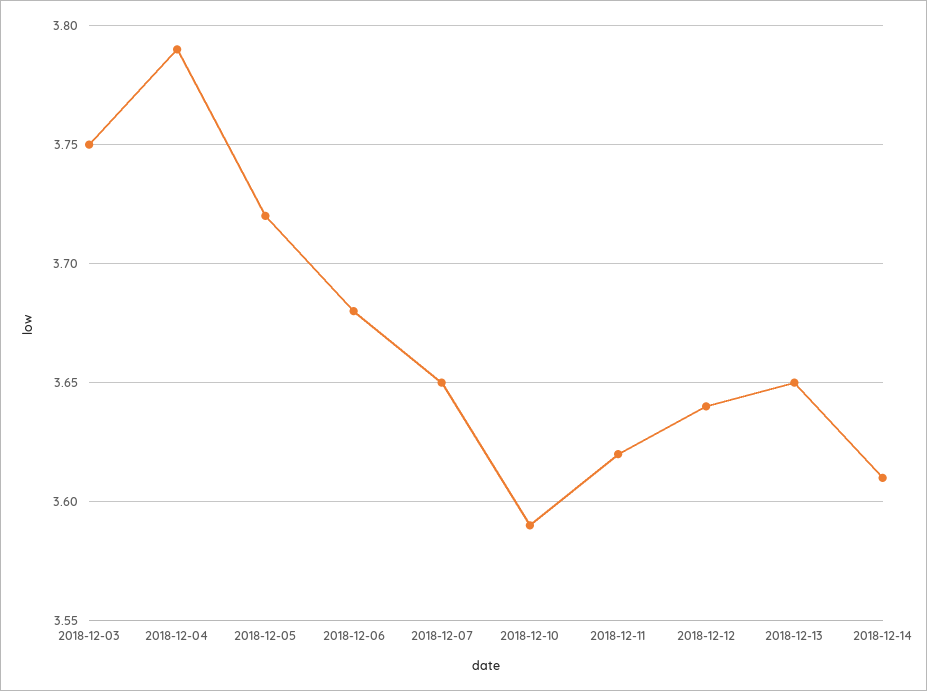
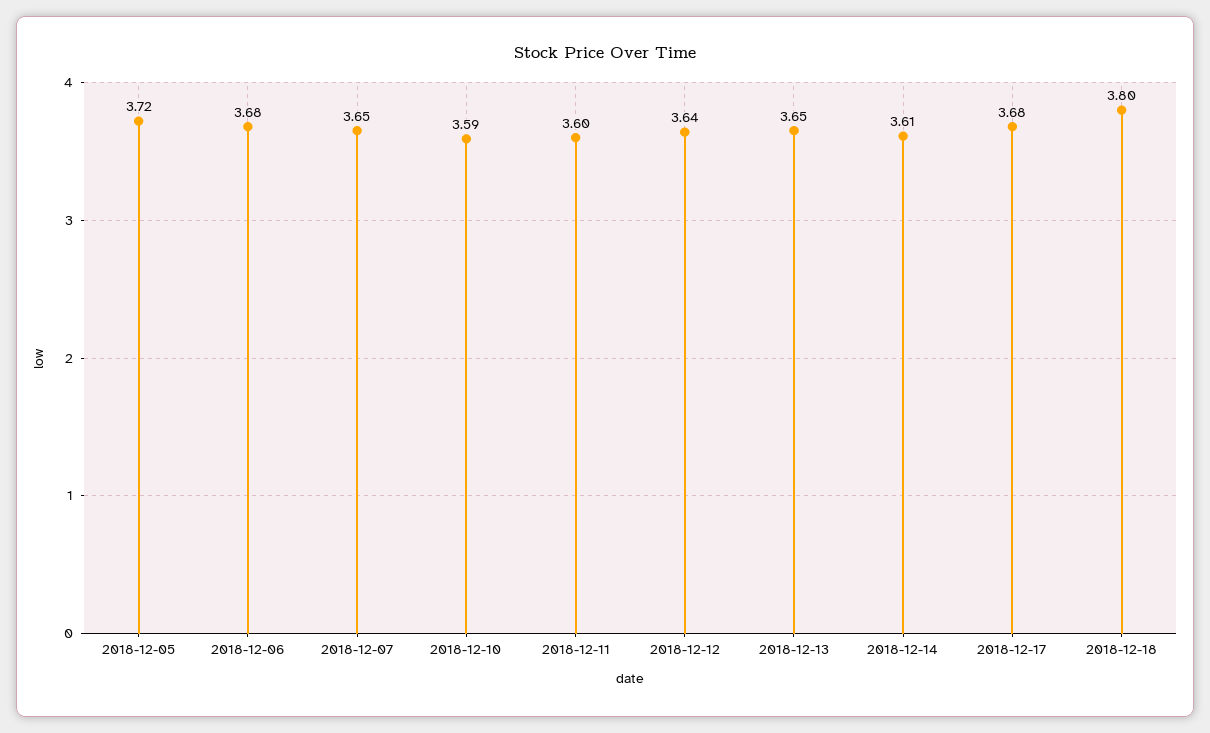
2018-12-03: 3.75 -> none
2018-12-04: 3.79 -> none
2018-12-11: 3.62 -> 3.6
2018-12-17: none -> 3.68
2018-12-18: none -> 3.8

